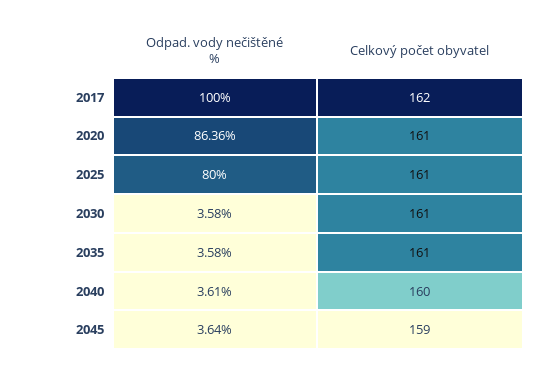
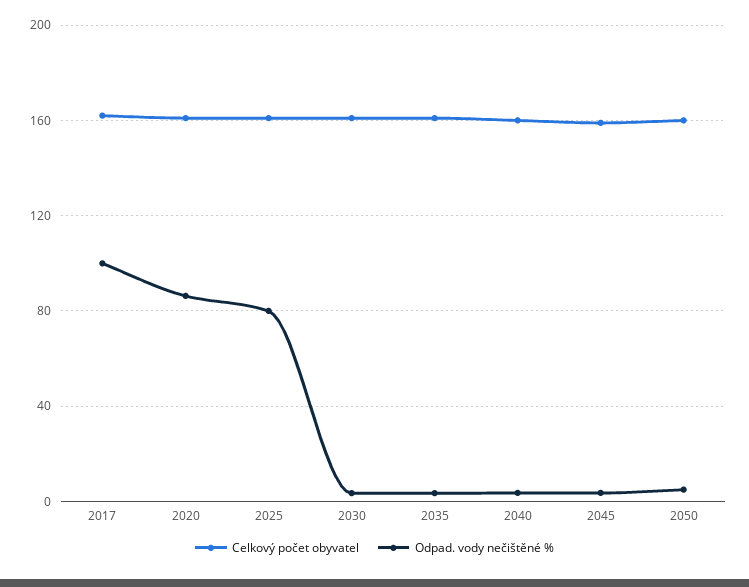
Celkový počet obyvatel, 2050: none -> 160
Odpad. vody nečištěné %, 2050: none -> 5

